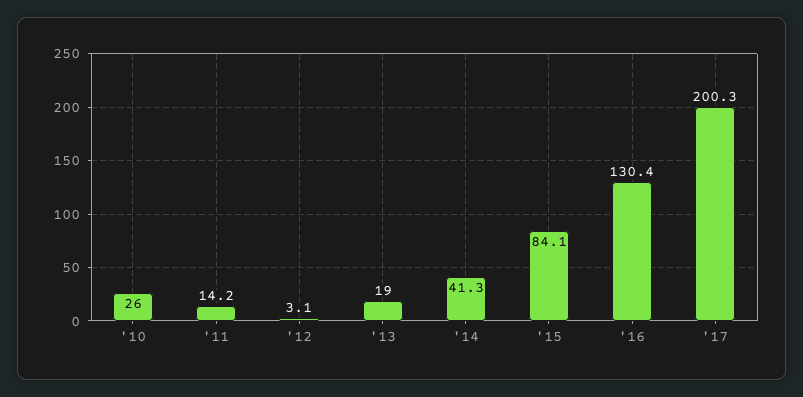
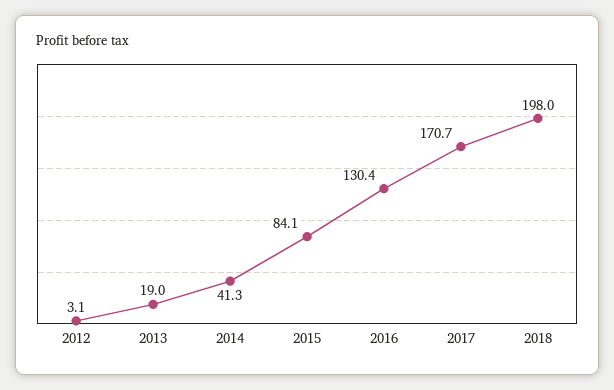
'10: 26 -> none
'11: 14.2 -> none
'17: 200.3 -> 170.7
2018: none -> 198

